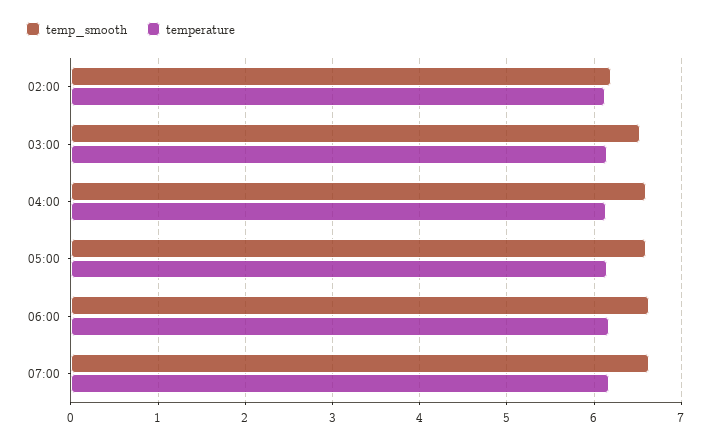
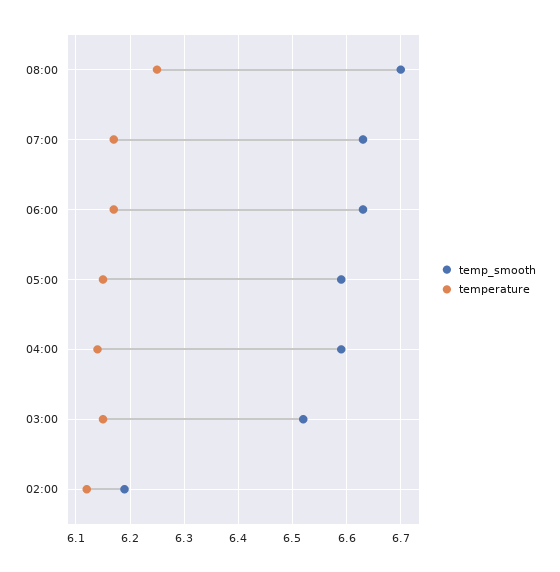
temp_smooth, 08:00: none -> 6.7
temperature, 08:00: none -> 6.25

